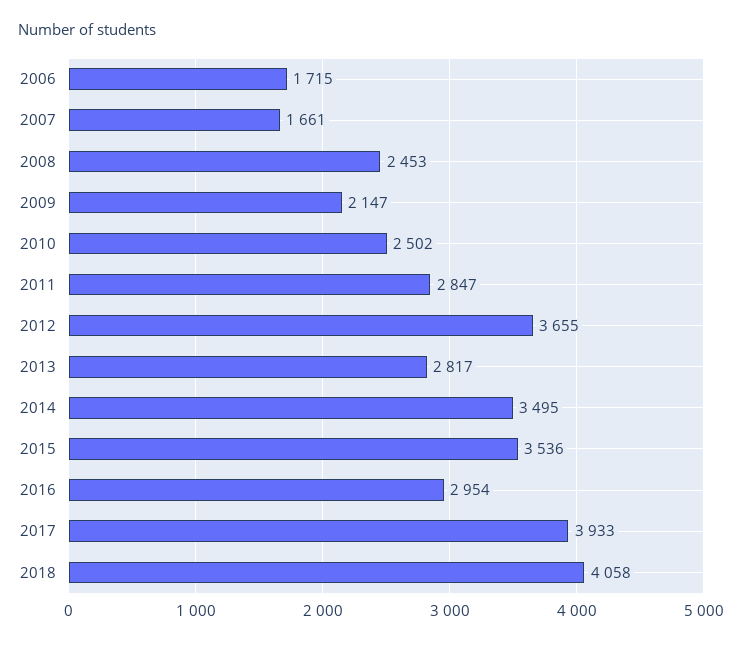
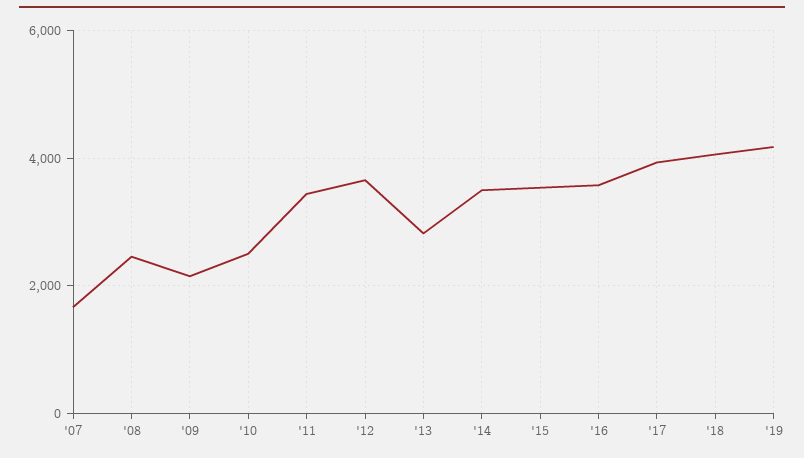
2006: 1715 -> none
2011: 2847 -> 3400
2016: 2954 -> 3600
'19: none -> 4200

